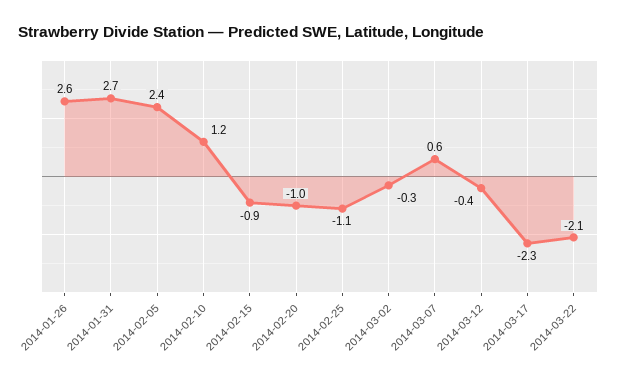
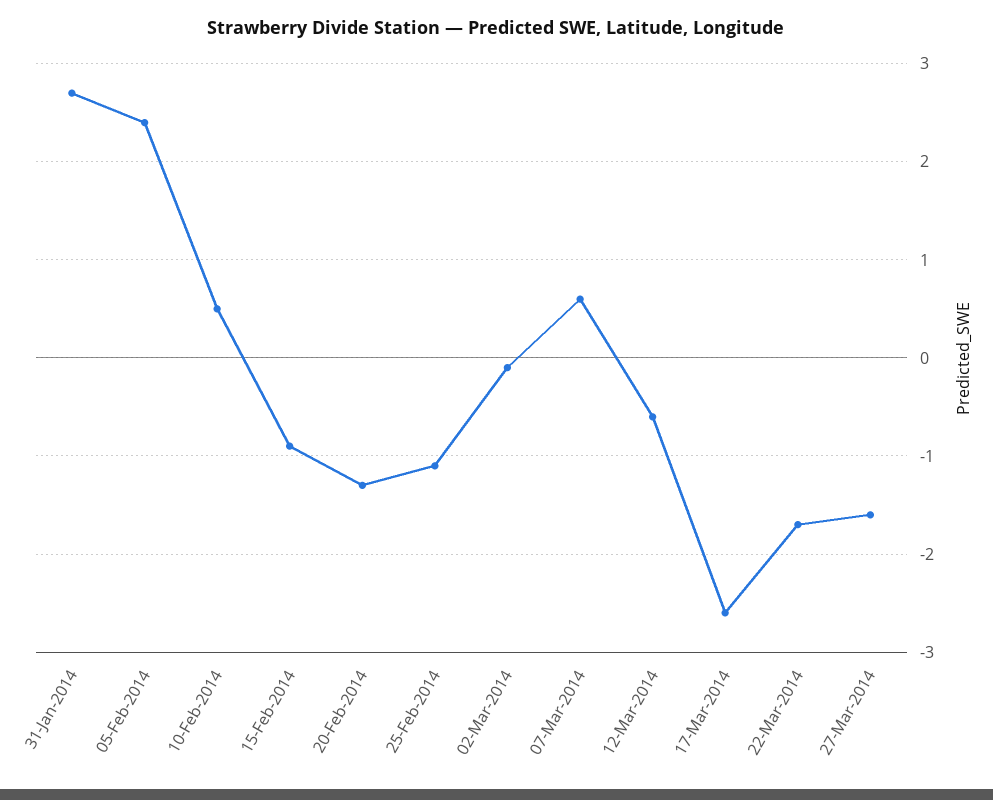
2014-01-26: 2.6 -> none
2014-02-10: 1.2 -> 0.5
2014-02-20: -1 -> -1.3
2014-03-02: -0.3 -> -0.1
2014-03-12: -0.4 -> -0.6
2014-03-17: -2.3 -> -2.6
2014-03-22: -2.1 -> -1.7
27-Mar-2014: none -> -1.6

